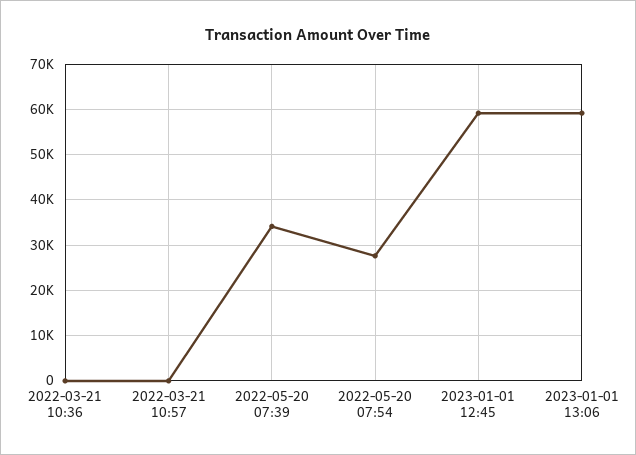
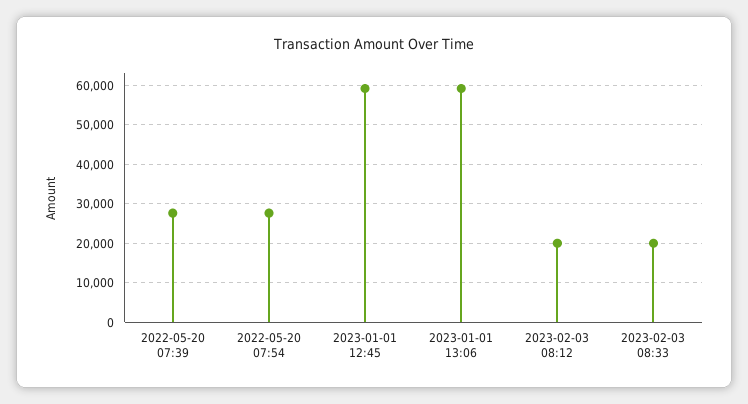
2022-03-21 10:36: 0 -> none
2022-03-21 10:57: 0 -> none
2022-05-20 07:39: 34000 -> 28000
2023-02-03 08:12: none -> 20000
2023-02-03 08:33: none -> 20000

